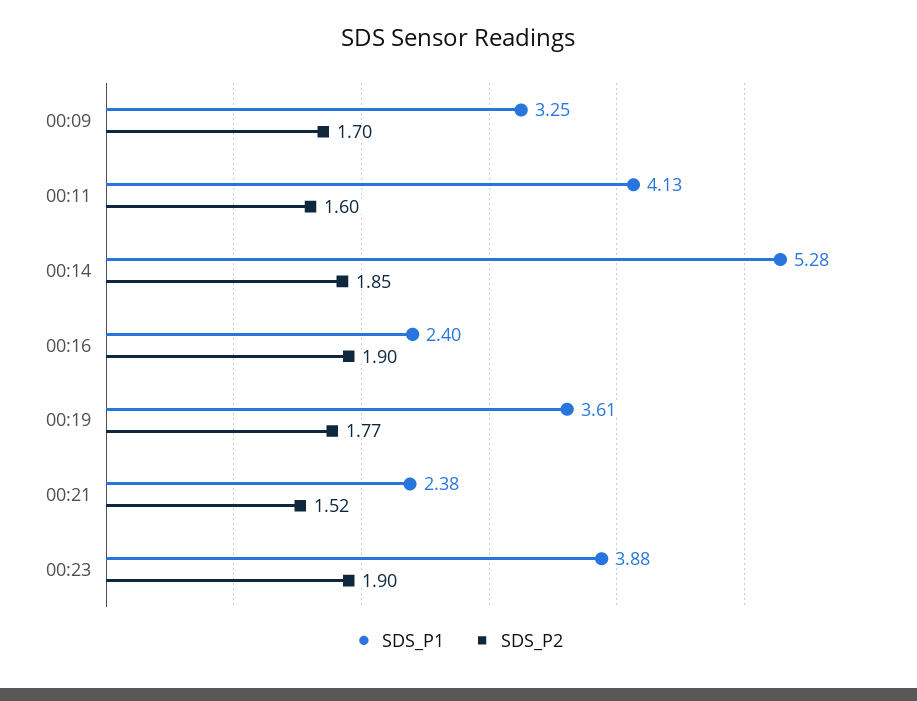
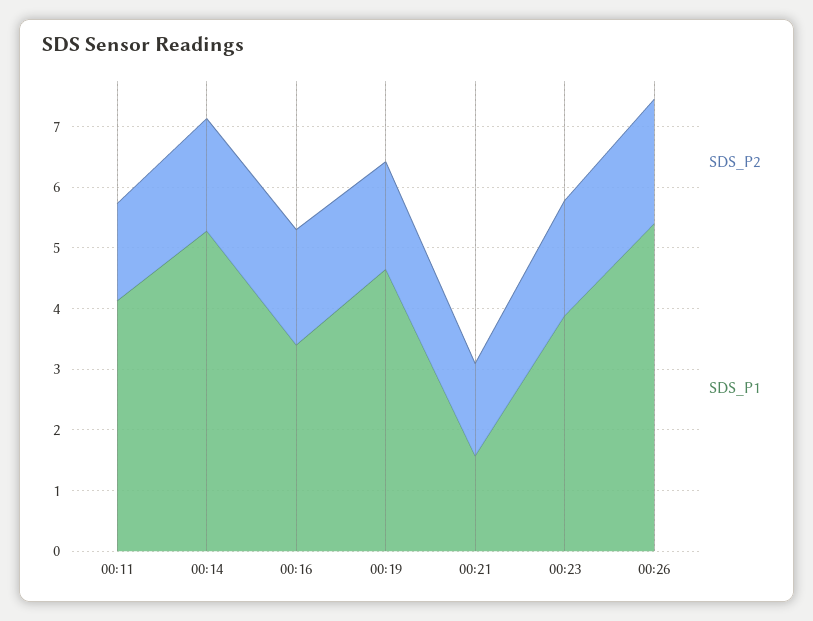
SDS_P1, 00:09: 3.25 -> none
SDS_P2, 00:09: 1.7 -> none
SDS_P1, 00:16: 2.4 -> 3.4
SDS_P1, 00:19: 3.61 -> 4.6
SDS_P1, 00:21: 2.38 -> 1.6
SDS_P2, 00:26: none -> 2
SDS_P1, 00:26: none -> 5.4

